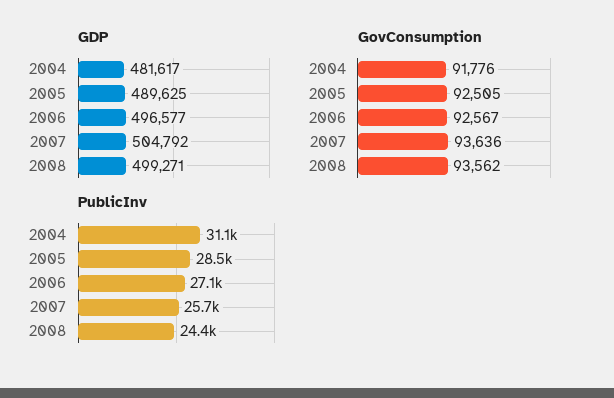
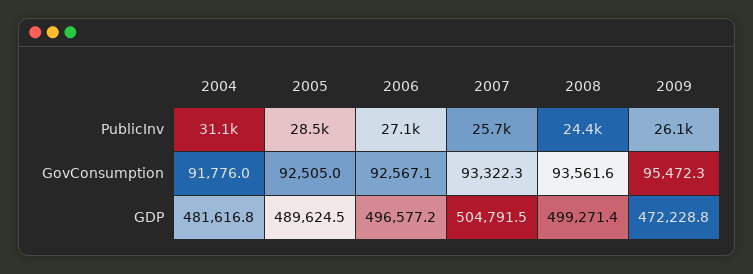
GovConsumption, 2007: 93636 -> 93322.3
PublicInv, 2009: none -> 26100
GovConsumption, 2009: none -> 95472.3
GDP, 2009: none -> 472228.8

